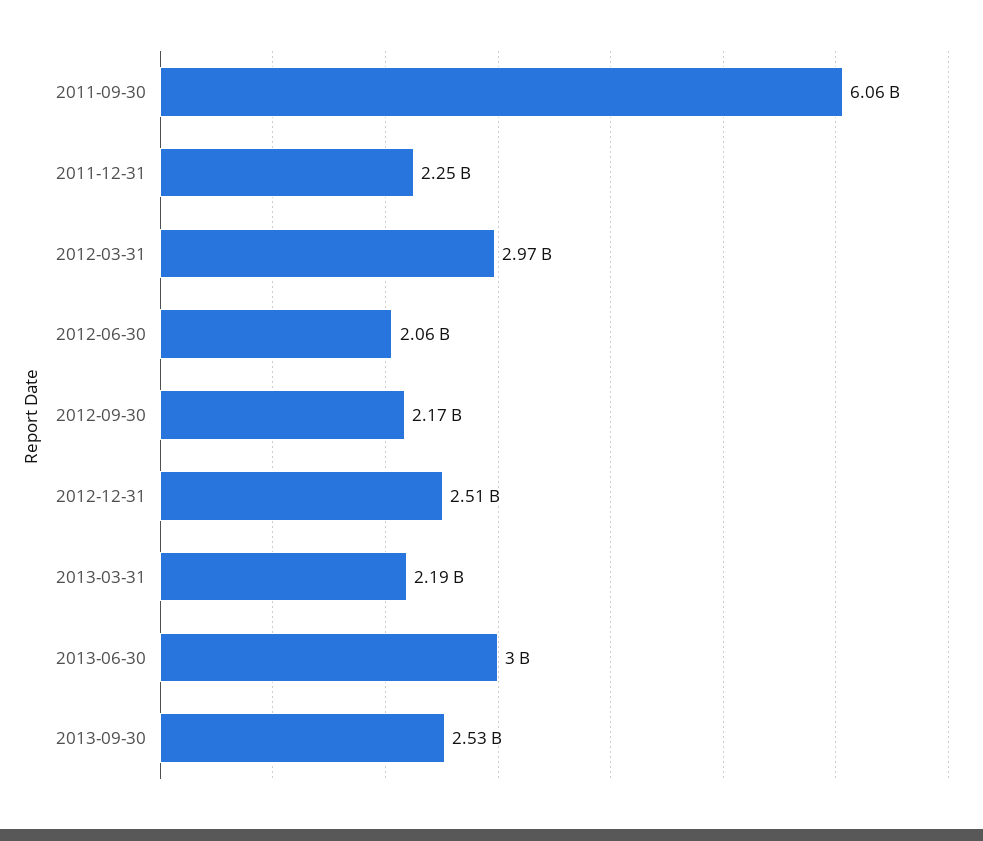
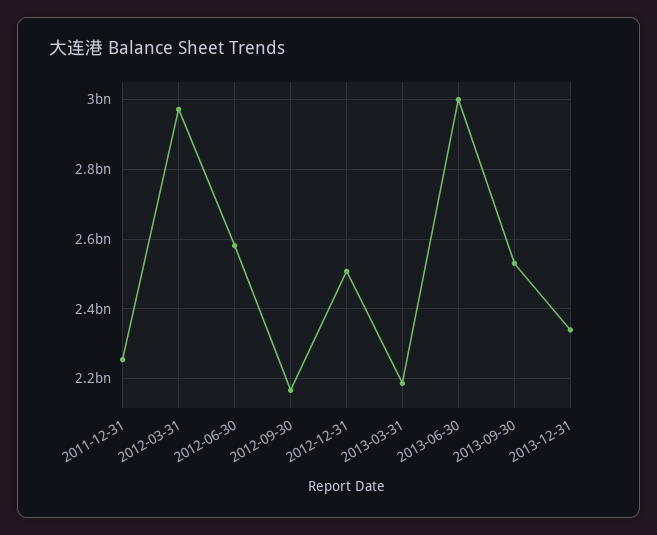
2011-09-30: 6060000000 -> none
2012-06-30: 2060000000 -> 2580000000
2013-12-31: none -> 2340000000

